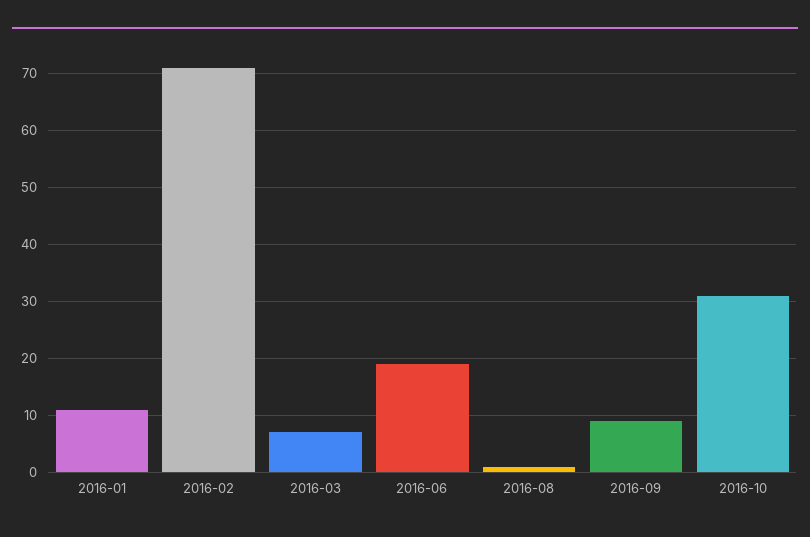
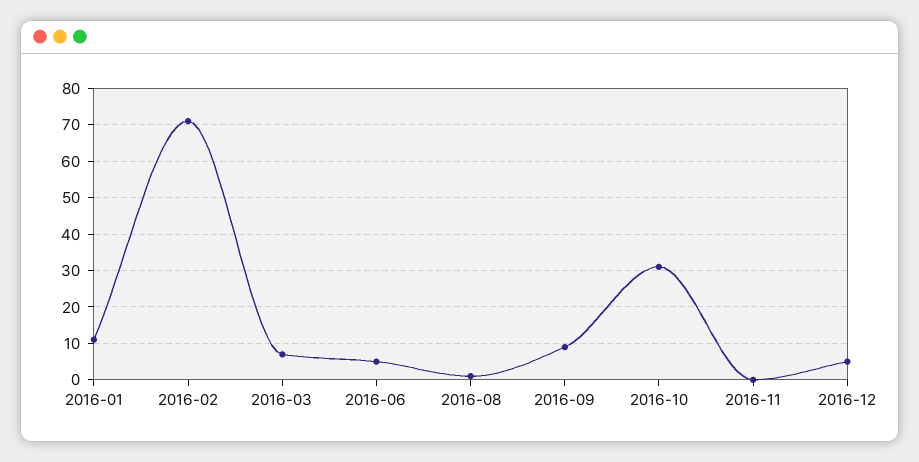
2016-06: 20 -> 5
2016-11: none -> 0
2016-12: none -> 5

